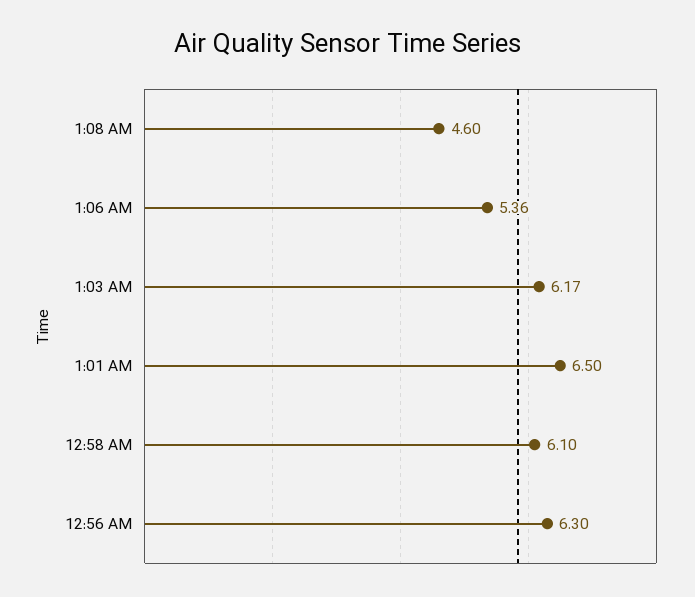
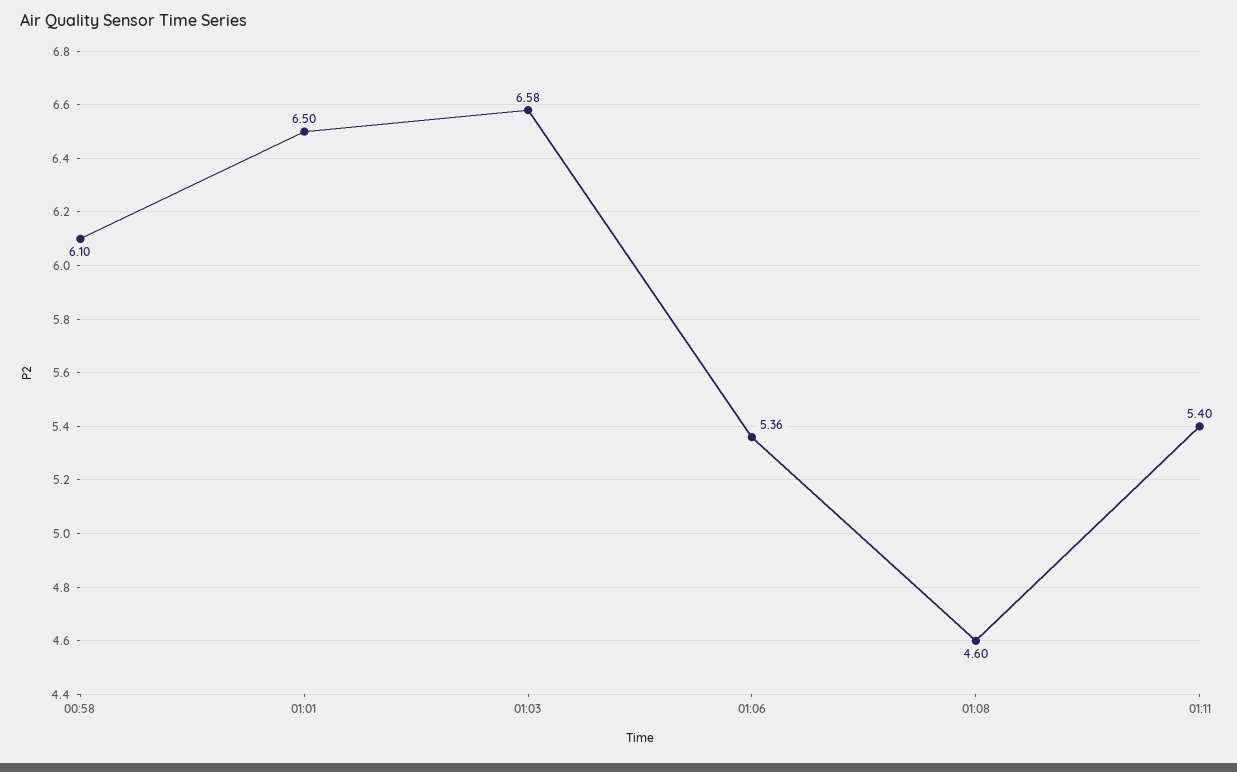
1:03 AM: 6.17 -> 6.58
12:56 AM: 6.3 -> none
01:11: none -> 5.4

